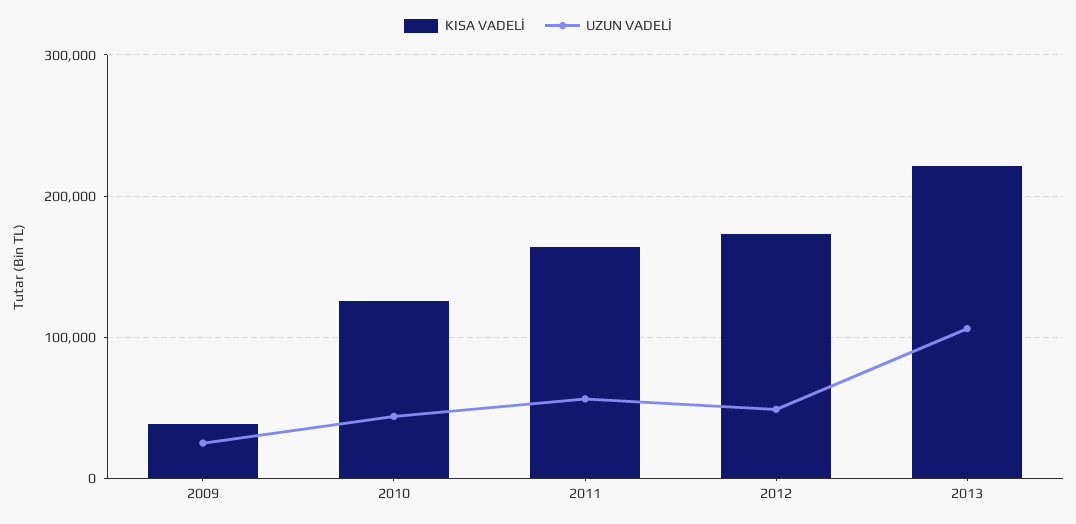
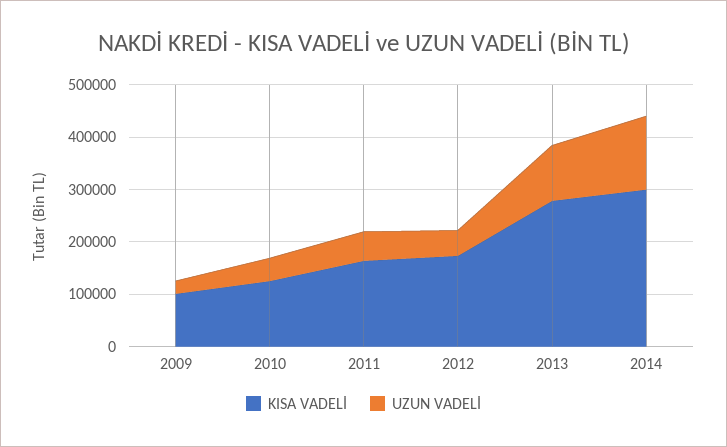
KISA VADELİ, 2009: 40000 -> 100000
KISA VADELİ, 2013: 220000 -> 280000
KISA VADELİ, 2014: none -> 300000
UZUN VADELİ, 2014: none -> 140000

